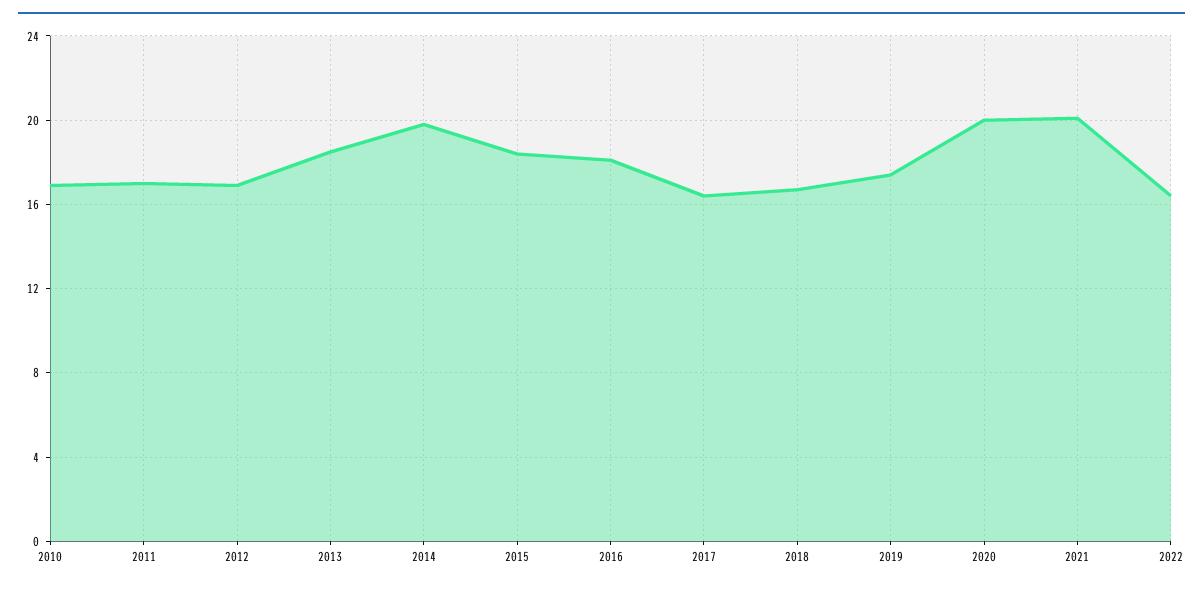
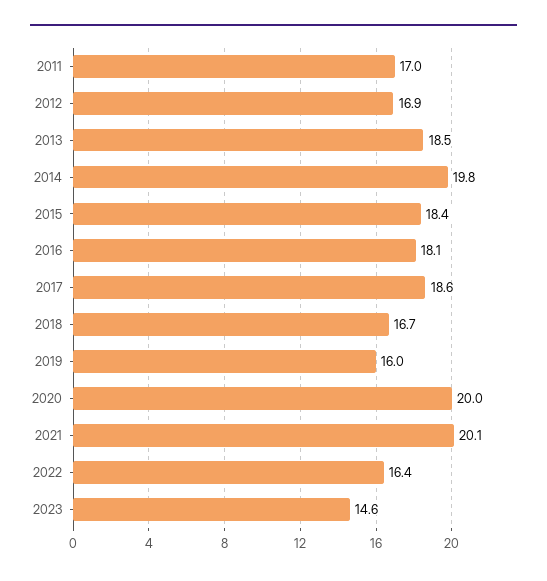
2010: 17 -> none
2017: 16.5 -> 18.6
2019: 17.5 -> 16
2023: none -> 14.6

